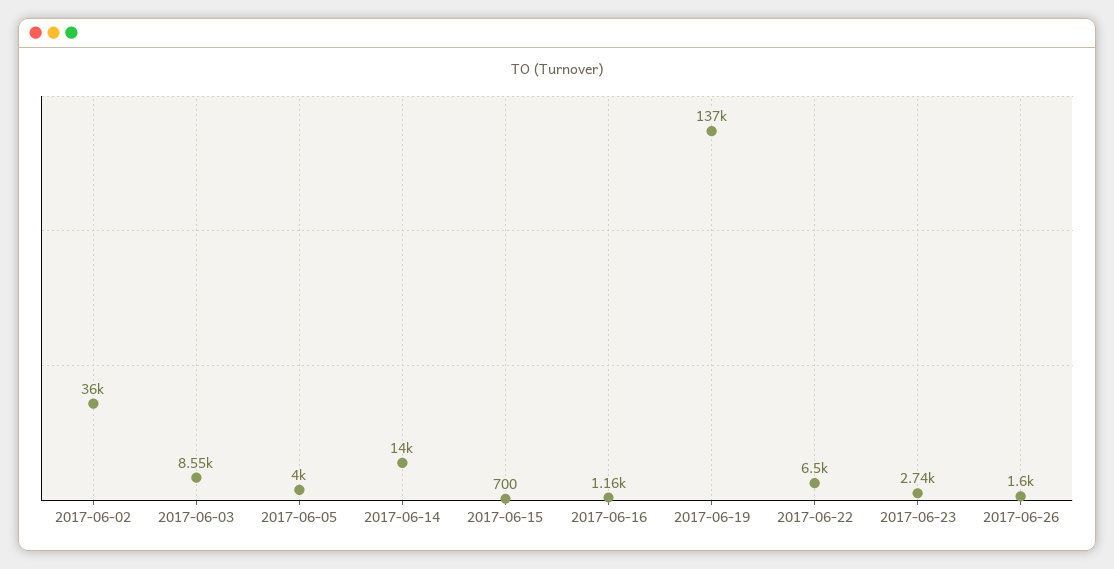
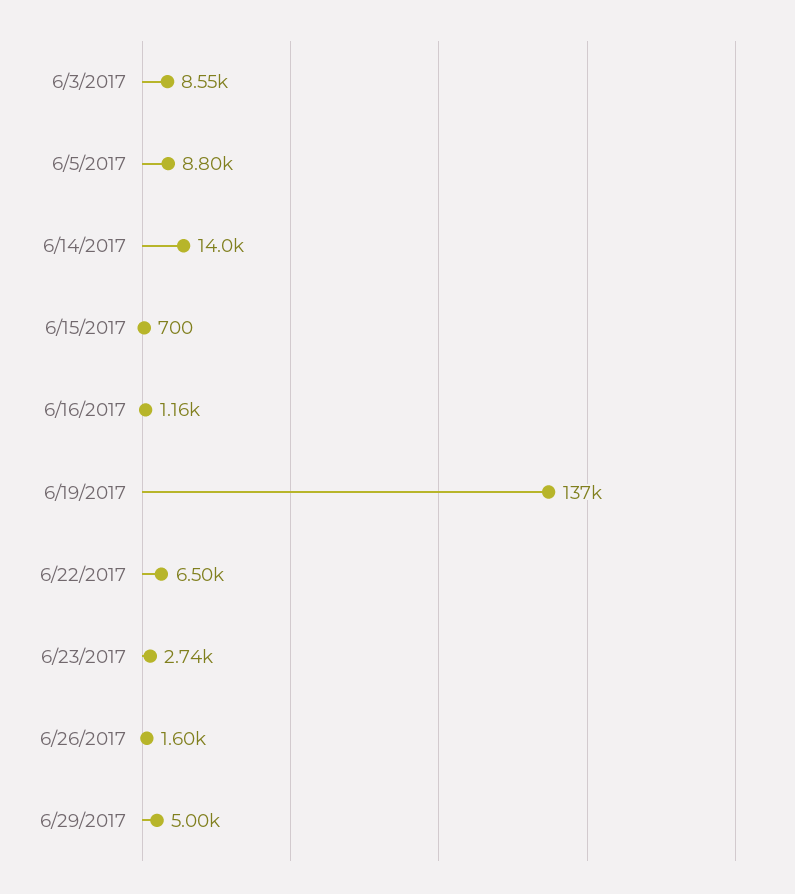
2017-06-02: 36000 -> none
2017-06-05: 4000 -> 8800
6/29/2017: none -> 5000

